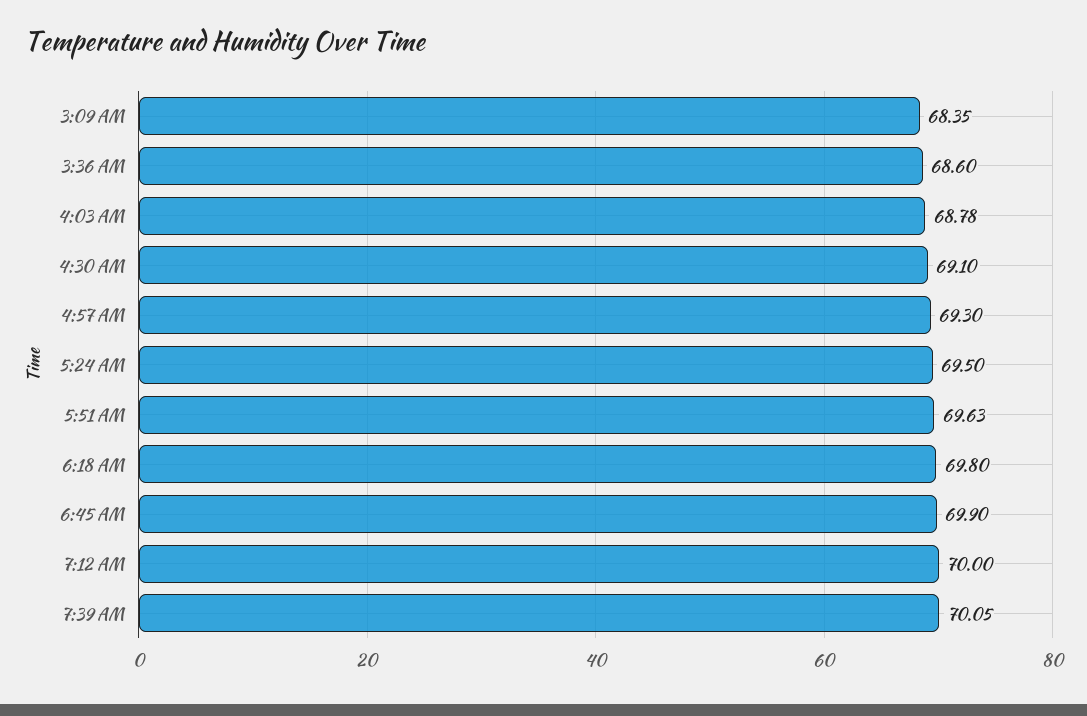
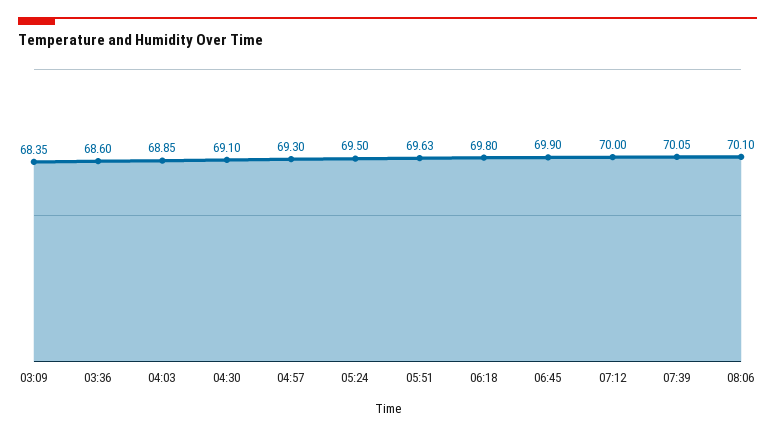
4:03 AM: 68.78 -> 68.85
08:06: none -> 70.1

